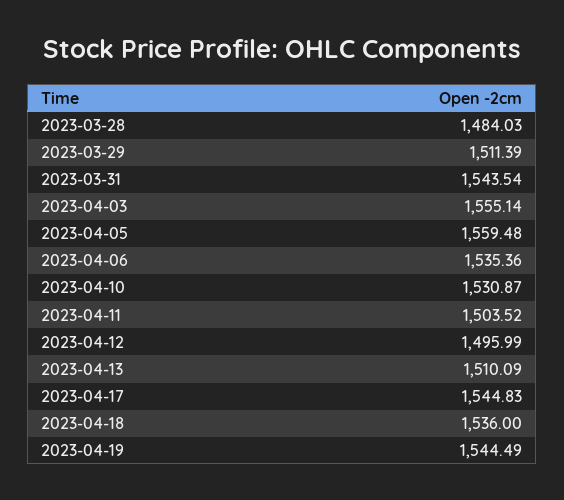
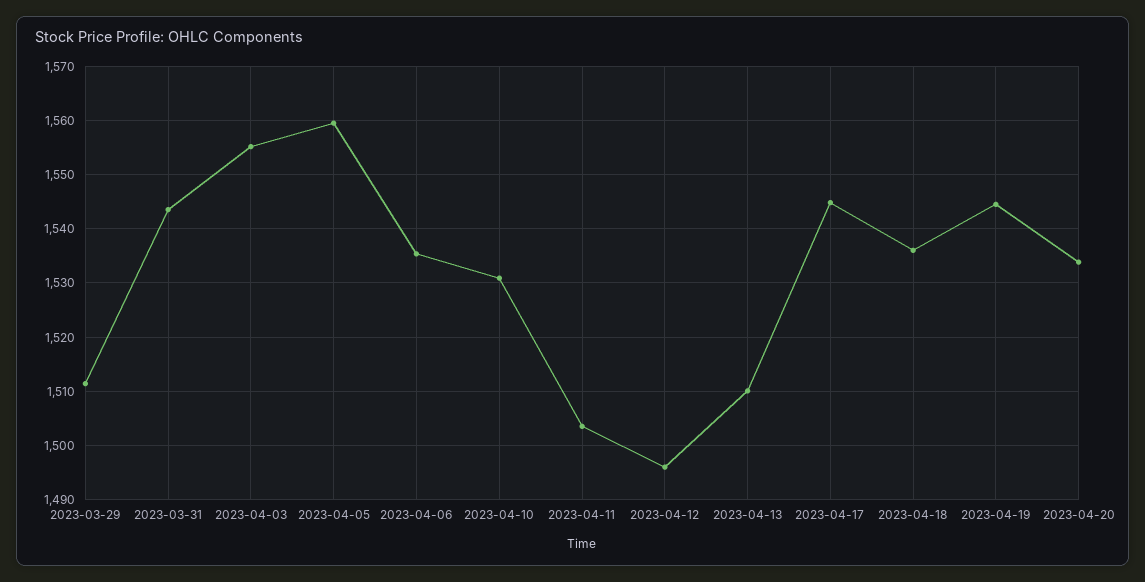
2023-03-28: 1484.03 -> none
2023-04-20: none -> 1534

